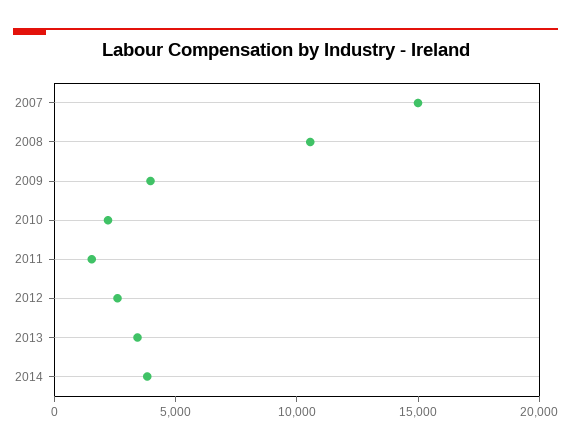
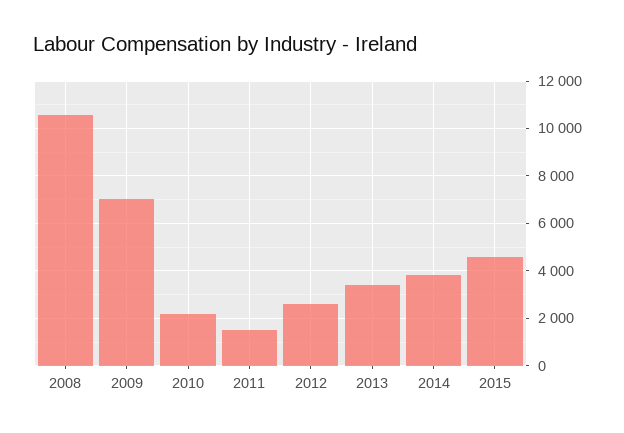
2007: 15000 -> none
2009: 4000 -> 7000
2015: none -> 4500

